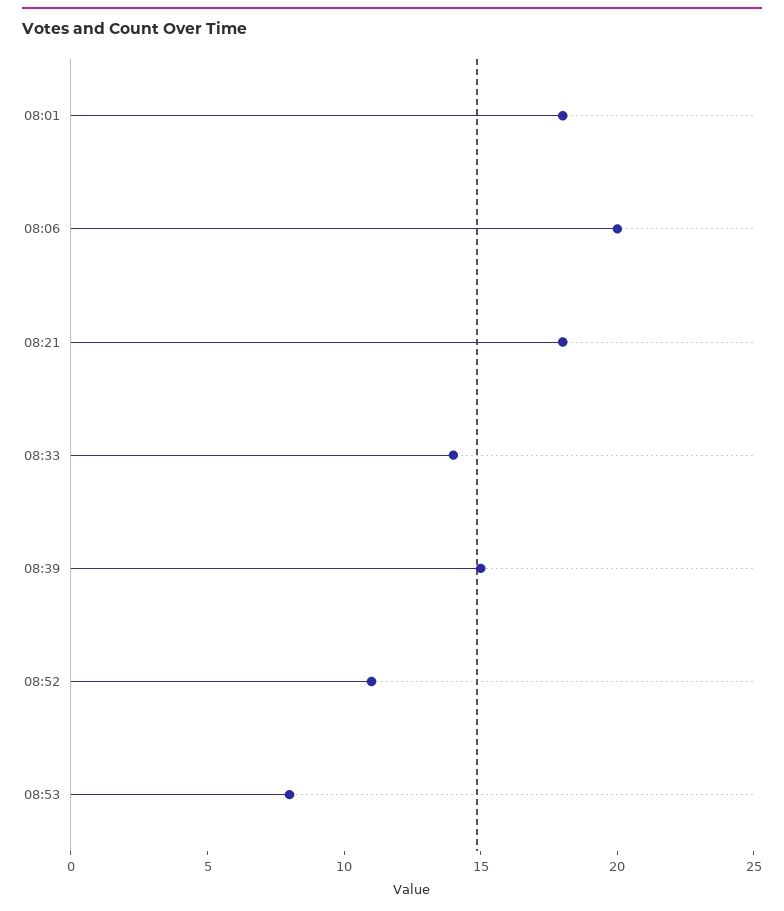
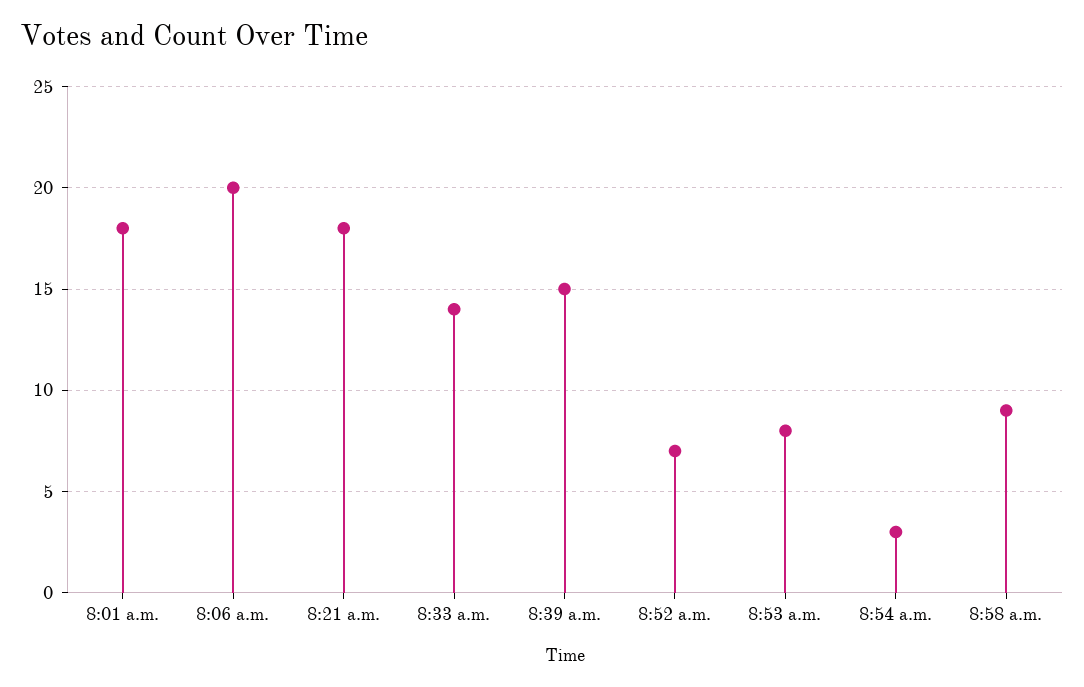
08:52: 11 -> 7
8:54 a.m.: none -> 3
8:58 a.m.: none -> 9

